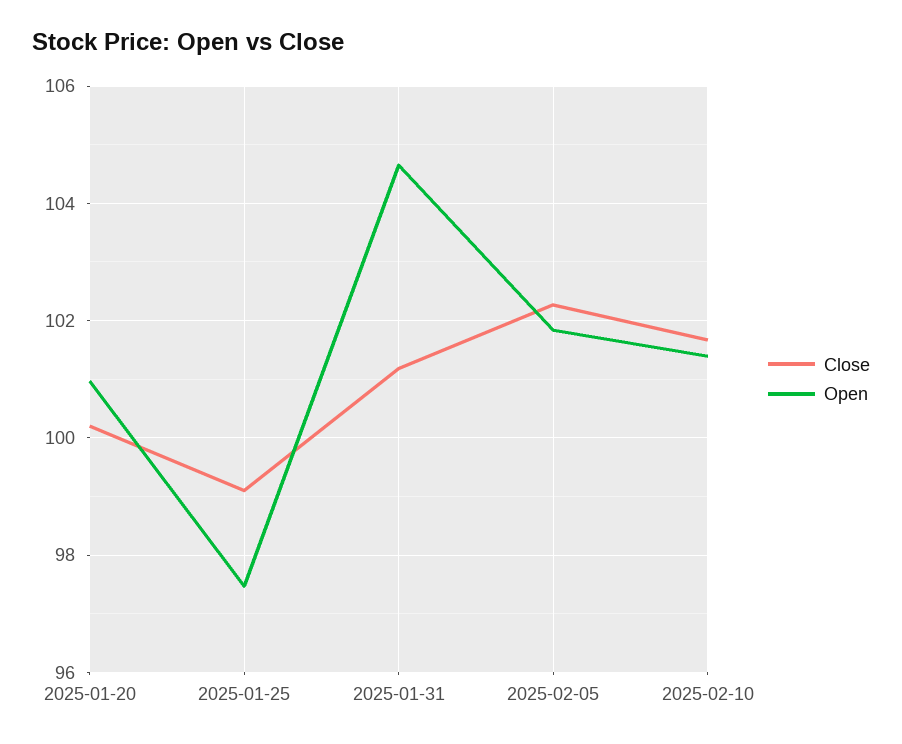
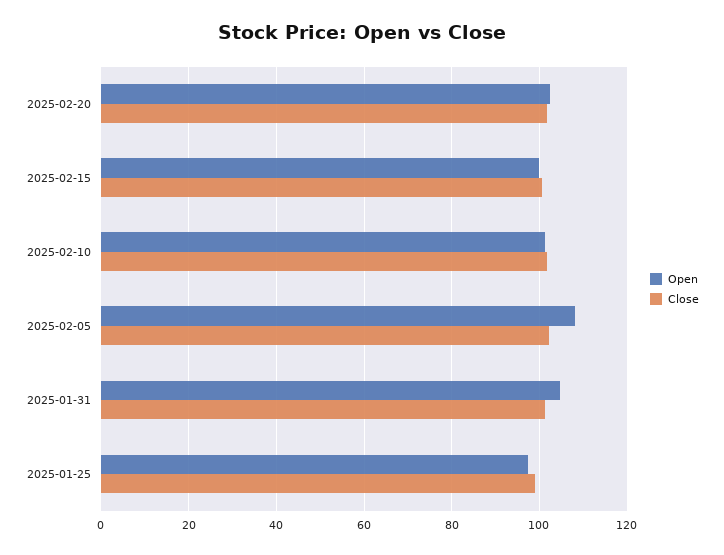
Close, 2025-01-20: 100.2 -> none
Open, 2025-01-20: 101 -> none
Open, 2025-02-05: 101.8 -> 108
Open, 2025-02-20: none -> 102
Close, 2025-02-20: none -> 102
Open, 2025-02-15: none -> 100
Close, 2025-02-15: none -> 100

